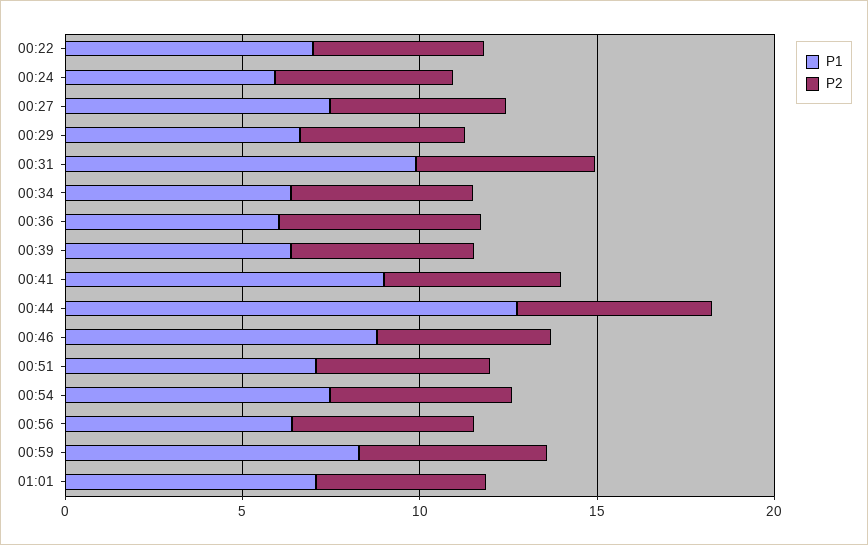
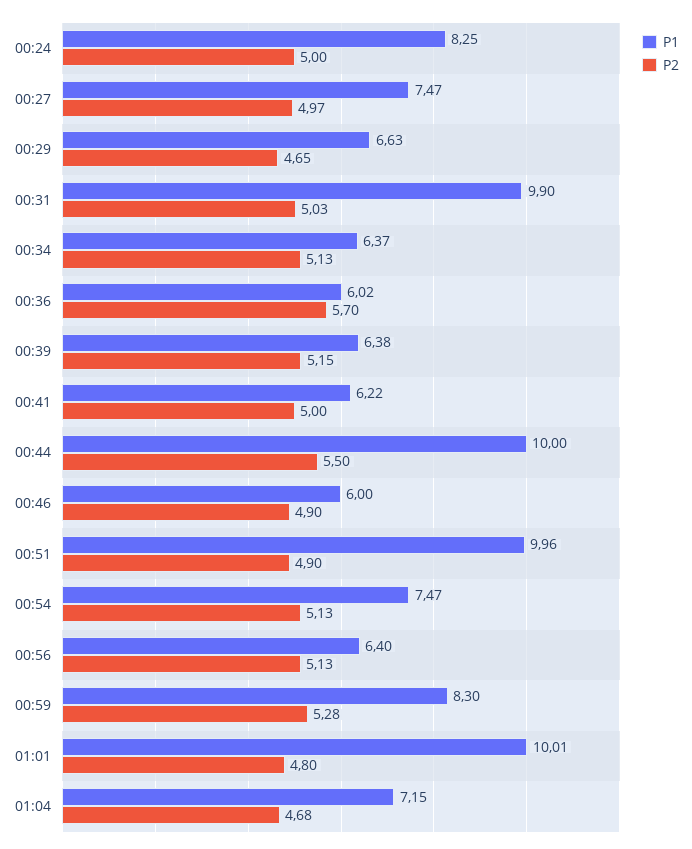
P1, 00:22: 7 -> none
P2, 00:22: 5 -> none
P1, 00:24: 6 -> 8.25
P1, 00:41: 9 -> 6.22
P1, 00:44: 13 -> 10
P1, 00:46: 9 -> 6
P1, 00:51: 7 -> 9.96
P1, 01:01: 7 -> 10.01
P1, 01:04: none -> 7.15
P2, 01:04: none -> 4.68

